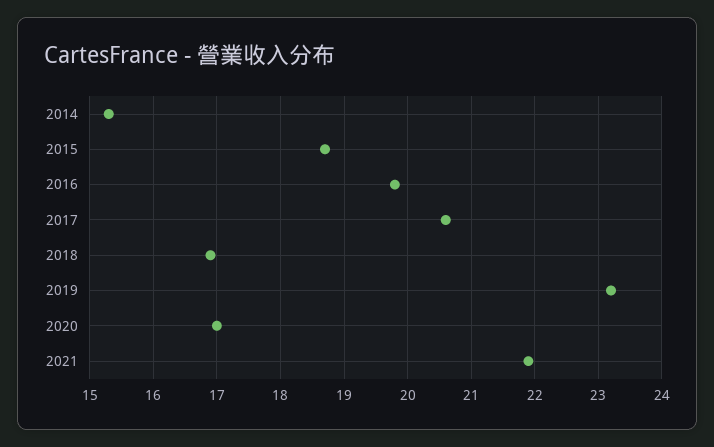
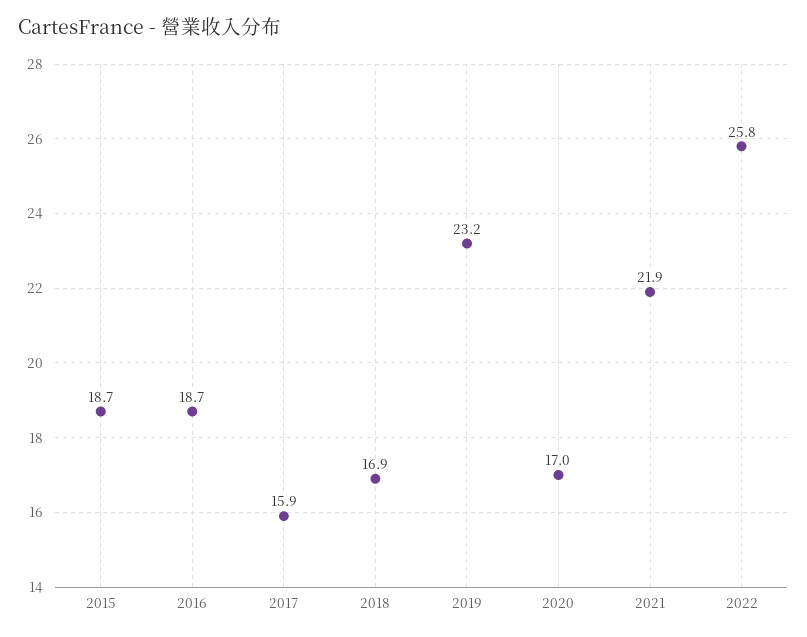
2014: 15.3 -> none
2016: 19.8 -> 18.7
2017: 20.6 -> 15.9
2022: none -> 25.8

